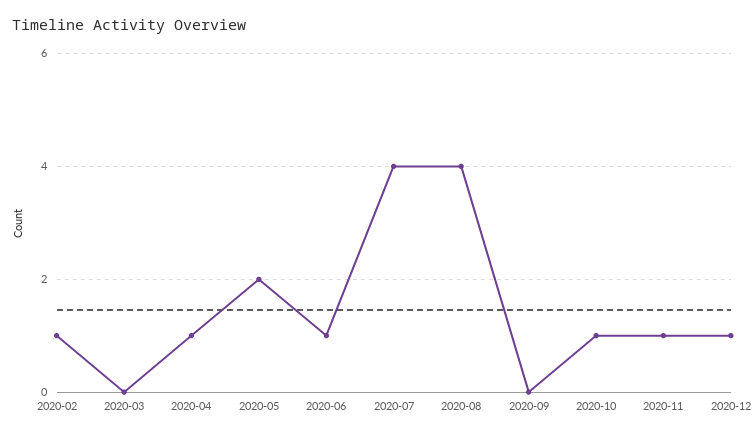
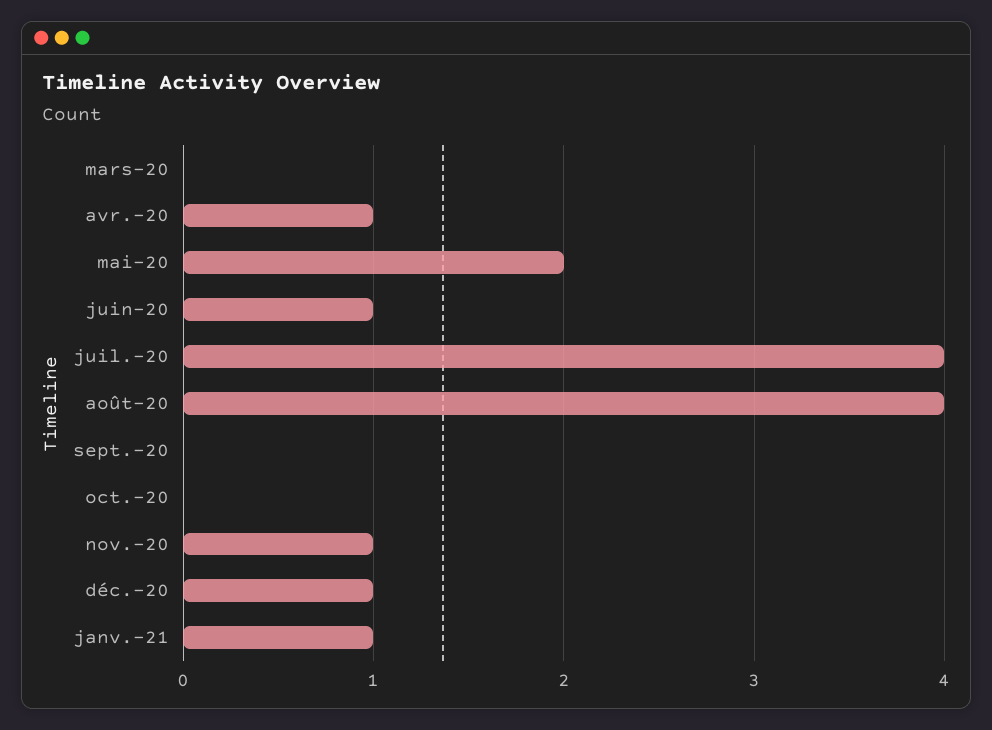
2020-02: 1 -> none
2020-10: 1 -> 0
janv.-21: none -> 1

